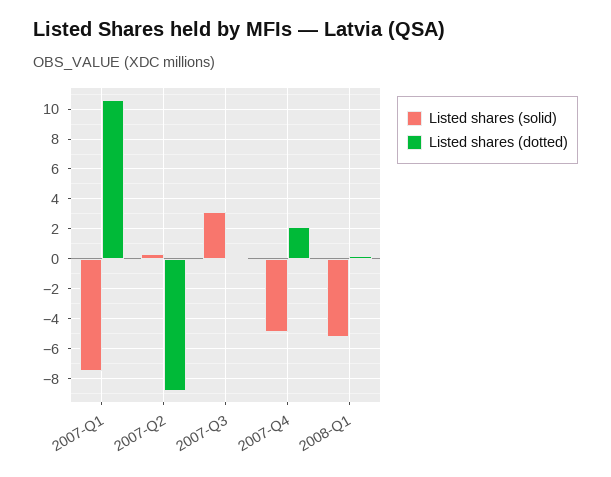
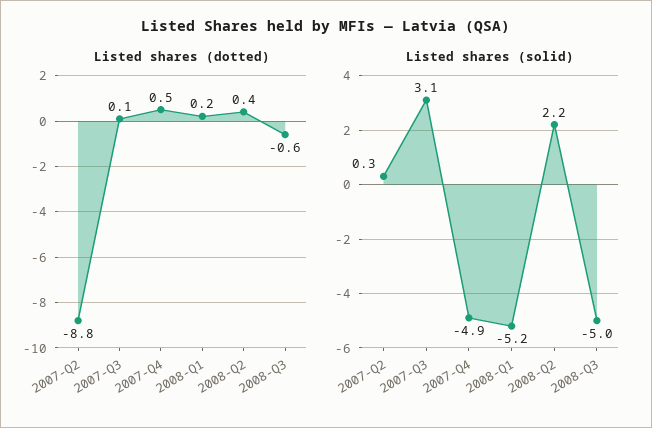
Listed shares (solid), 2007-Q1: -7.5 -> none
Listed shares (dotted), 2007-Q1: 10.5 -> none
Listed shares (dotted), 2007-Q4: 2 -> 0.5
Listed shares (dotted), 2008-Q2: none -> 0.4
Listed shares (dotted), 2008-Q3: none -> -0.6
Listed shares (solid), 2008-Q2: none -> 2.2
Listed shares (solid), 2008-Q3: none -> -5

